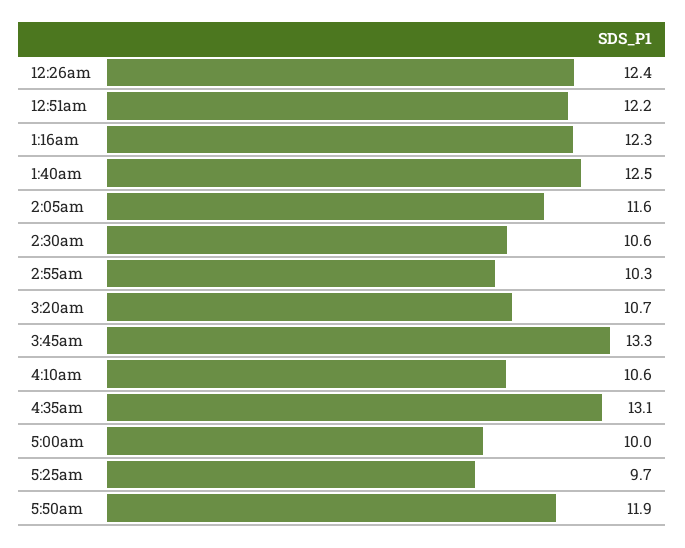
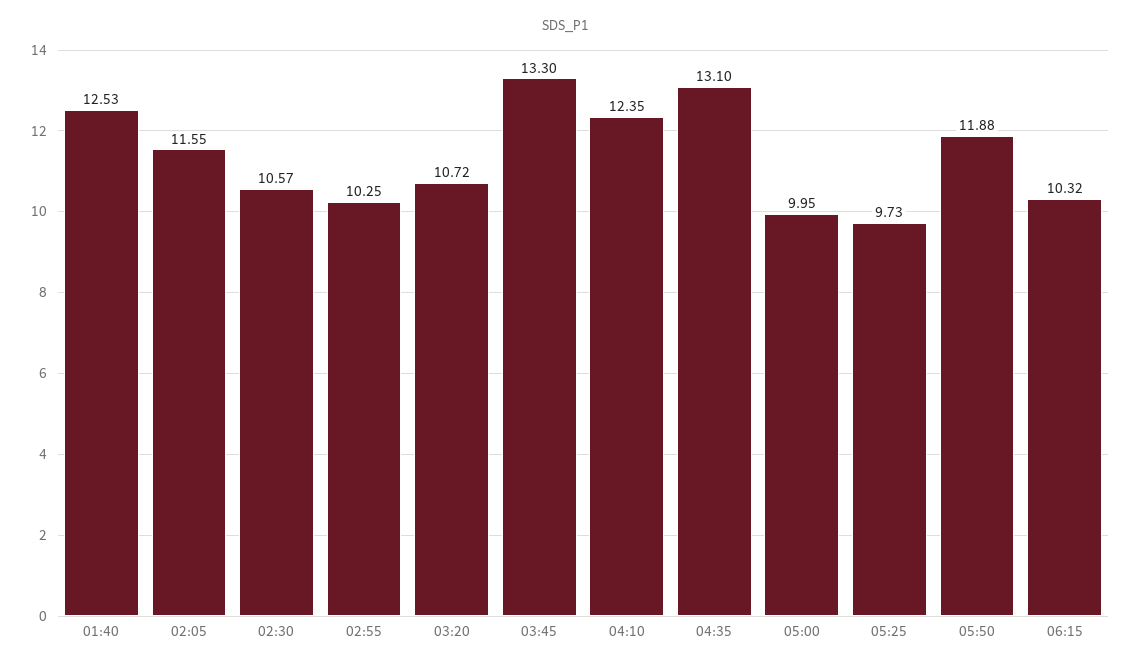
12:26am: 12.4 -> none
12:51am: 12.2 -> none
1:16am: 12.3 -> none
4:10am: 10.6 -> 12.35
06:15: none -> 10.32

